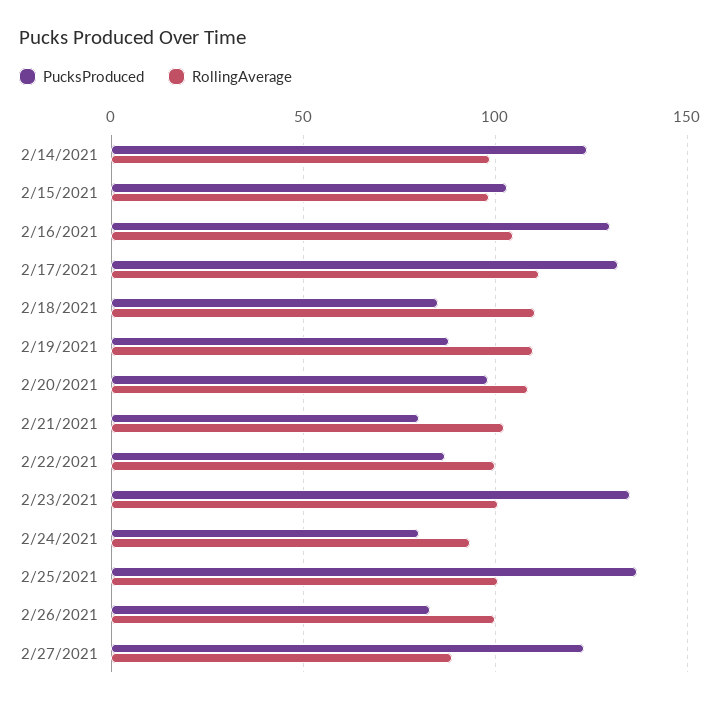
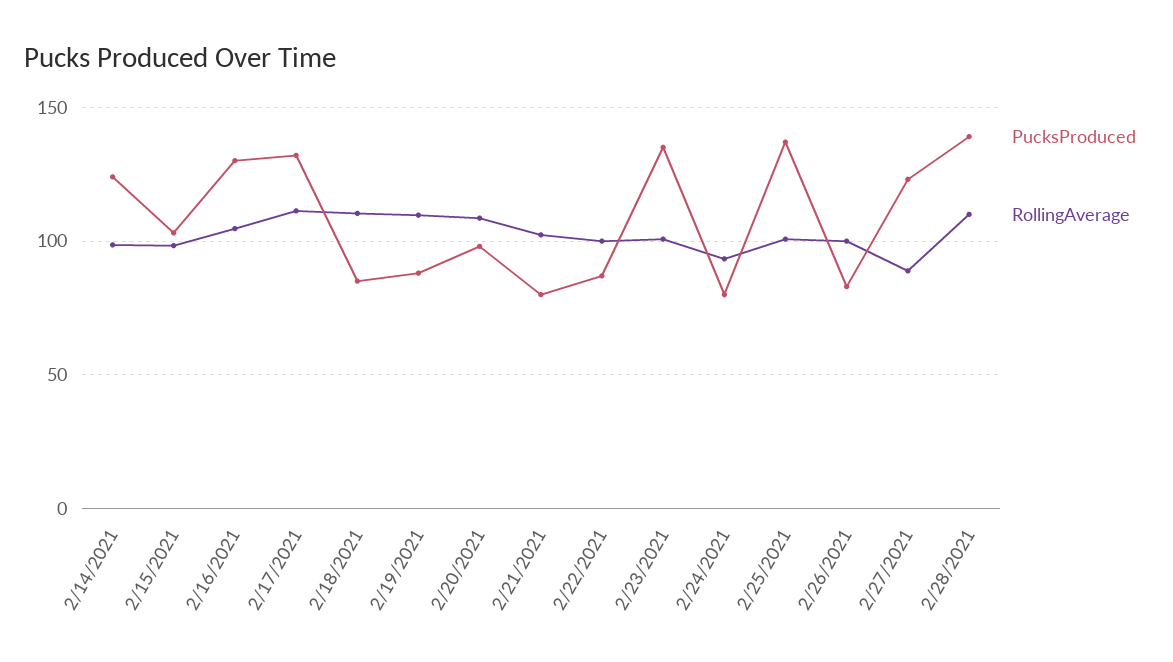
PucksProduced, 2/28/2021: none -> 140
RollingAverage, 2/28/2021: none -> 110

